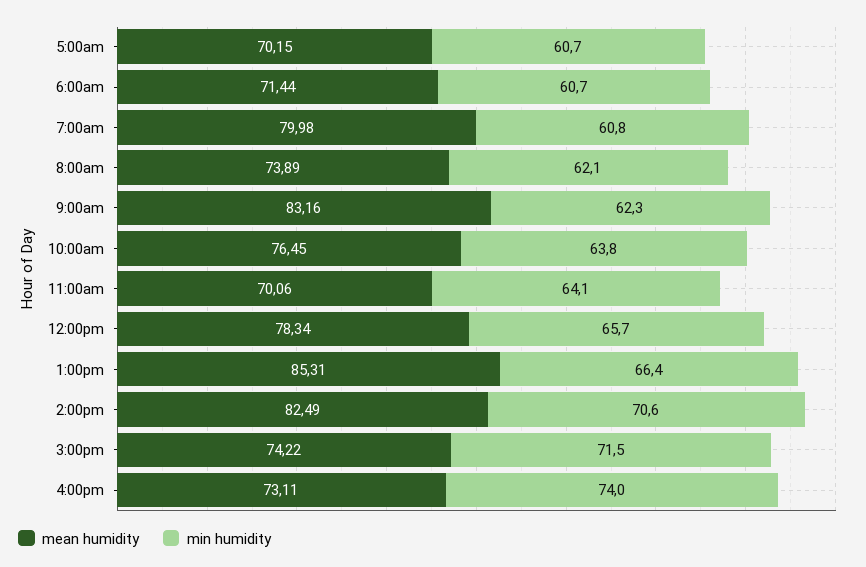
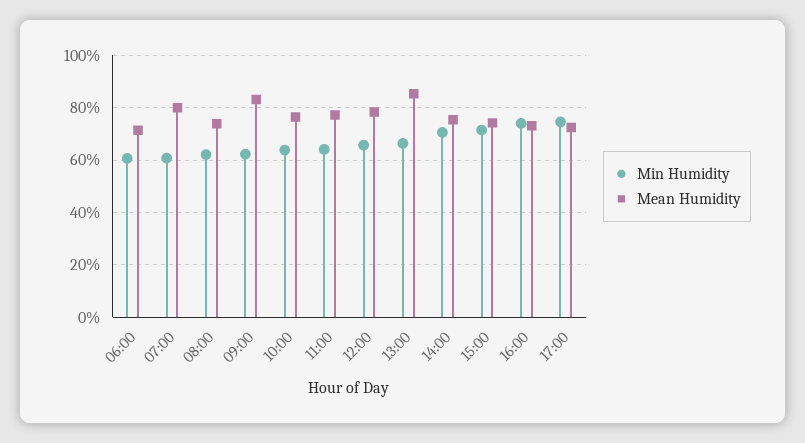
mean humidity, 5:00am: 70.15 -> none
min humidity, 5:00am: 60.7 -> none
mean humidity, 11:00am: 70.06 -> 77.5
mean humidity, 2:00pm: 82.49 -> 75
min humidity, 17:00: none -> 75
mean humidity, 17:00: none -> 72.5

